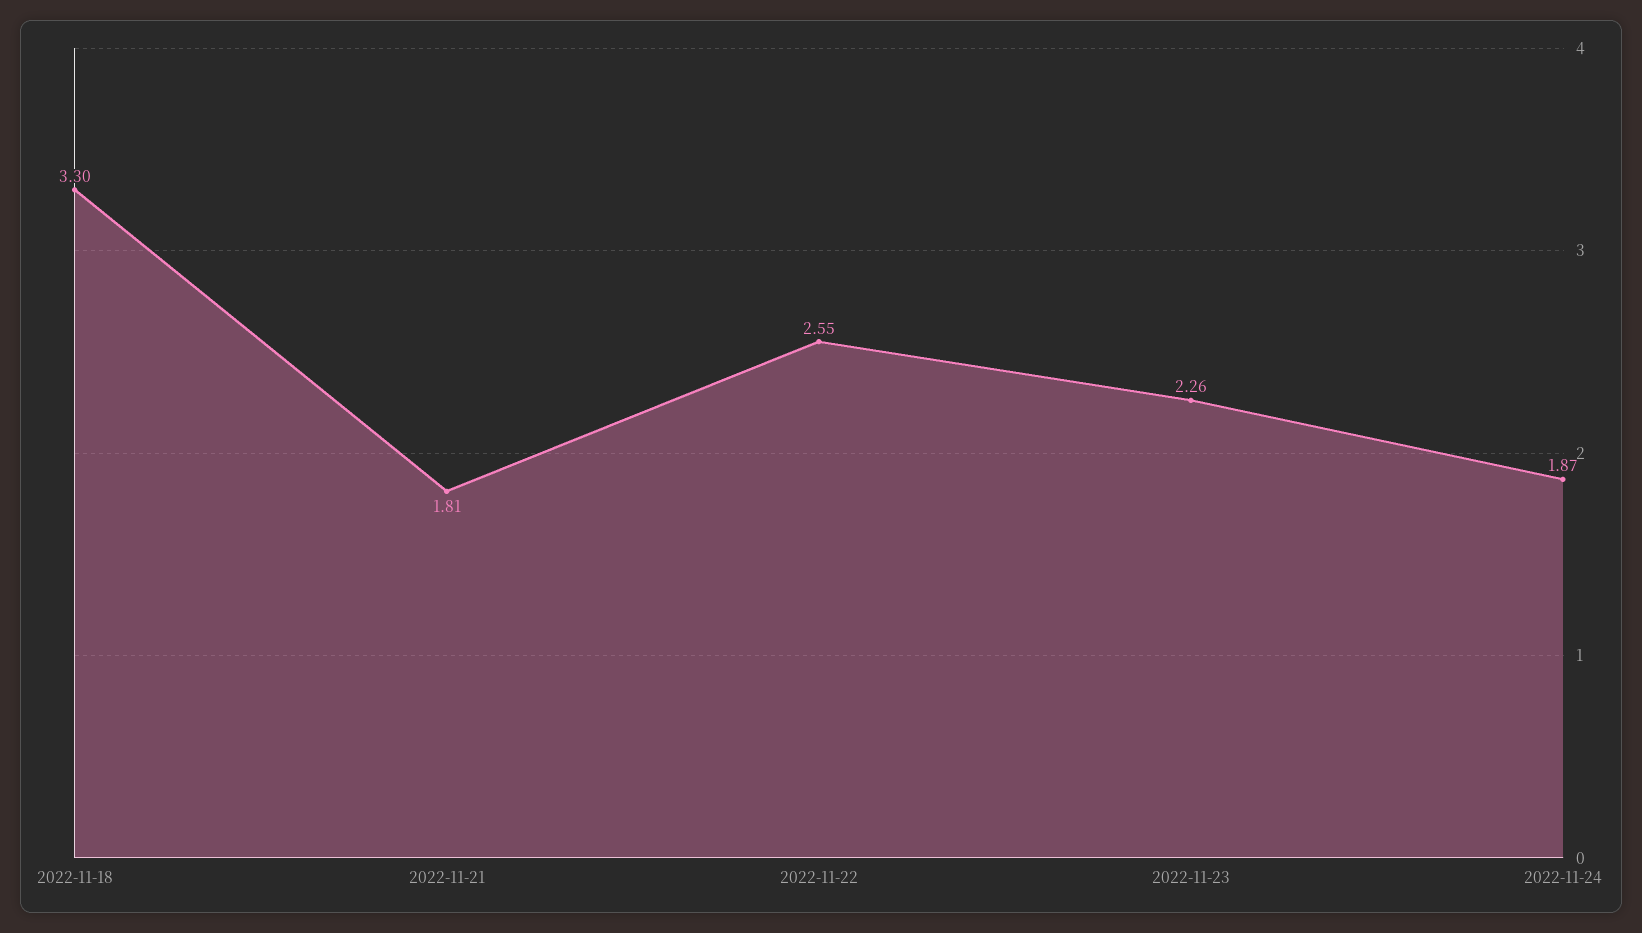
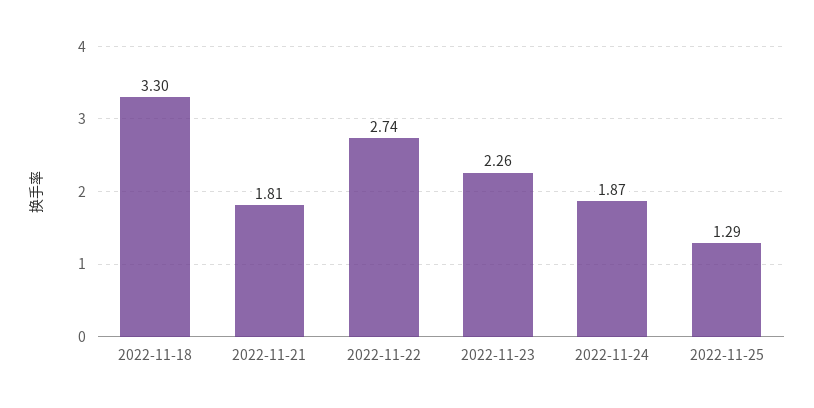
2022-11-22: 2.55 -> 2.74
2022-11-25: none -> 1.29

